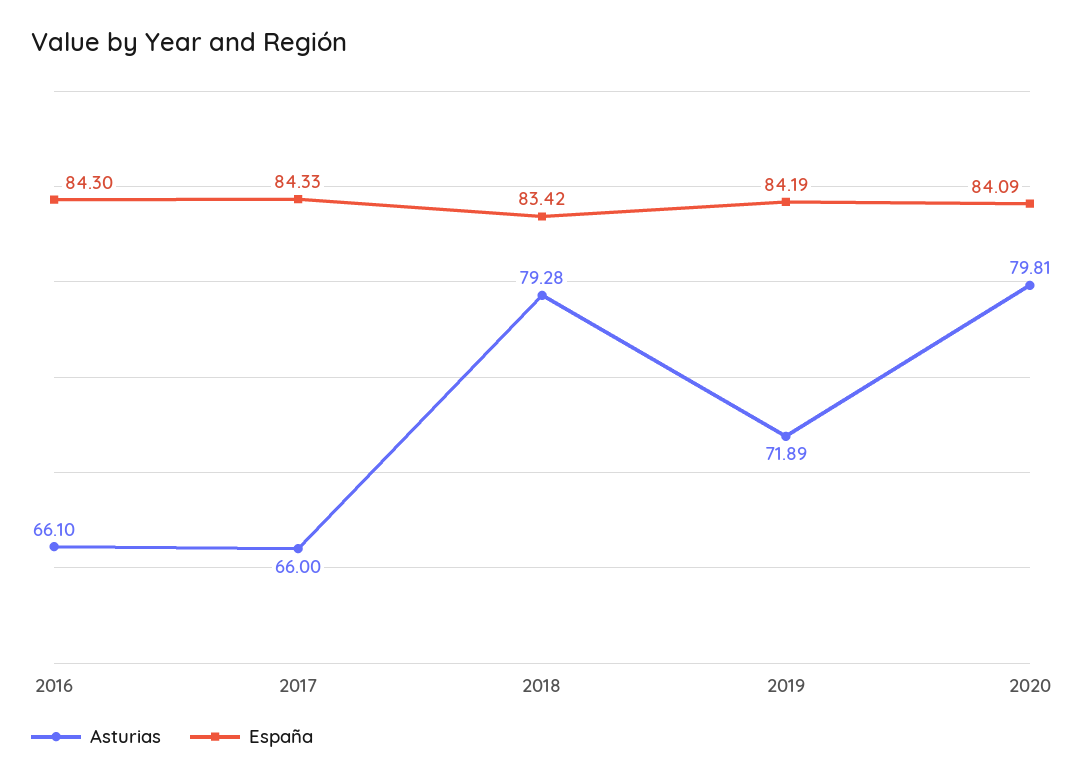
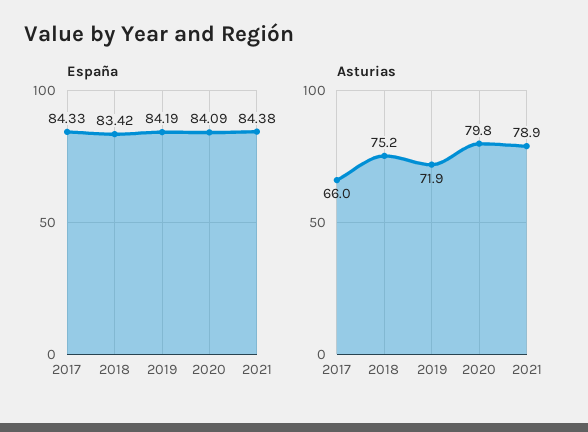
Asturias, 2016: 66.1 -> none
España, 2016: 84.3 -> none
Asturias, 2018: 79.28 -> 75.2
España, 2021: none -> 84.38
Asturias, 2021: none -> 78.9

